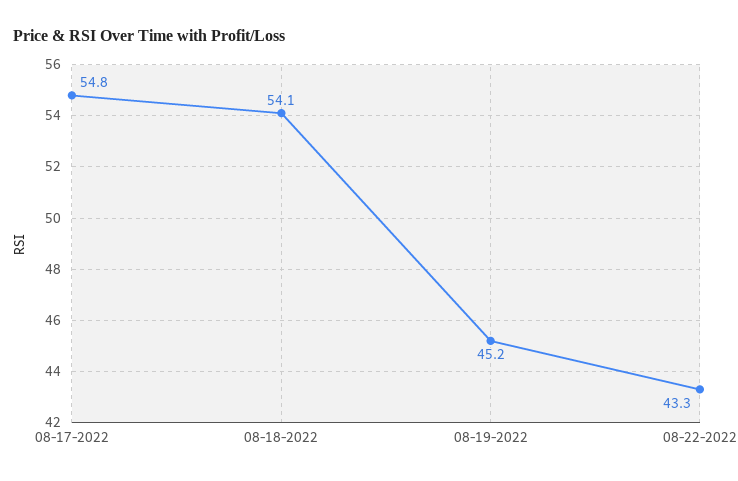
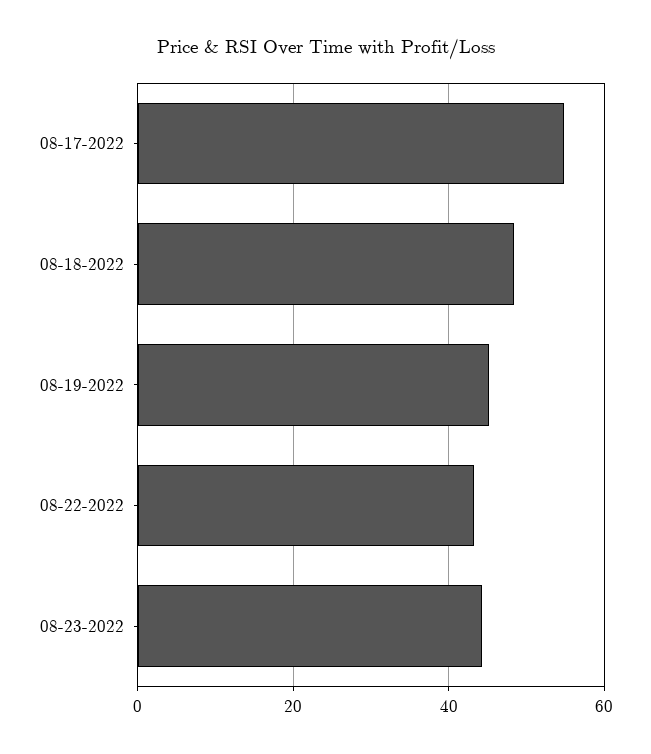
08-18-2022: 54.1 -> 48
08-23-2022: none -> 44

